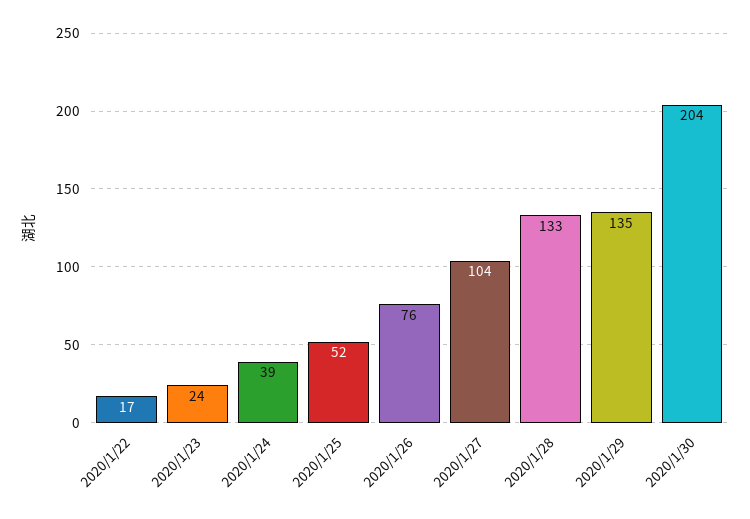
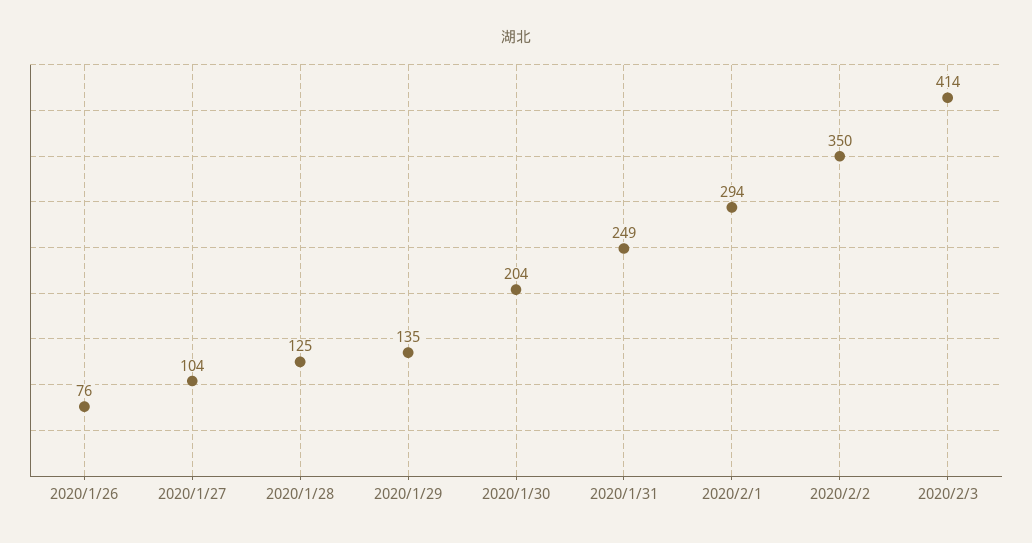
2020/1/22: 17 -> none
2020/1/23: 24 -> none
2020/1/24: 39 -> none
2020/1/25: 52 -> none
2020/1/28: 133 -> 125
2020/1/31: none -> 249
2020/2/1: none -> 294
2020/2/2: none -> 350
2020/2/3: none -> 414

